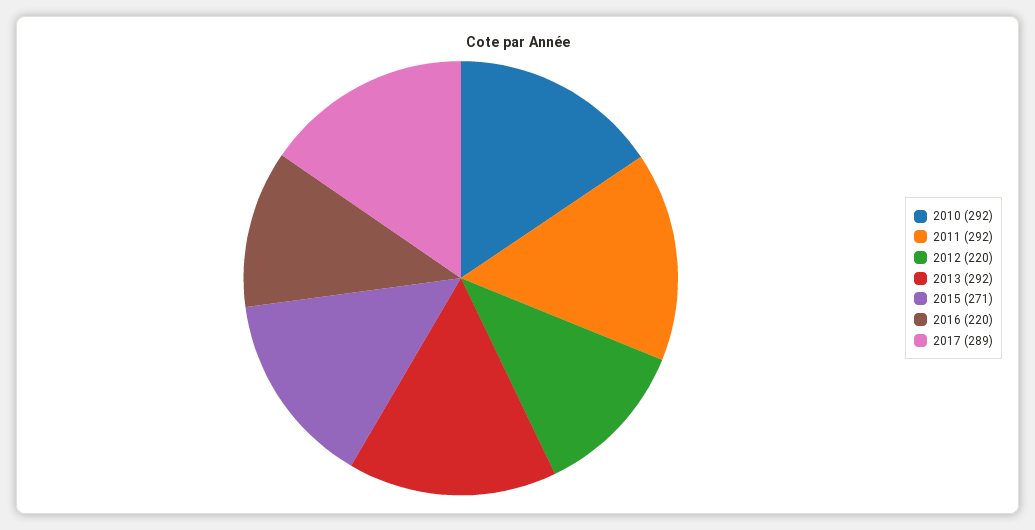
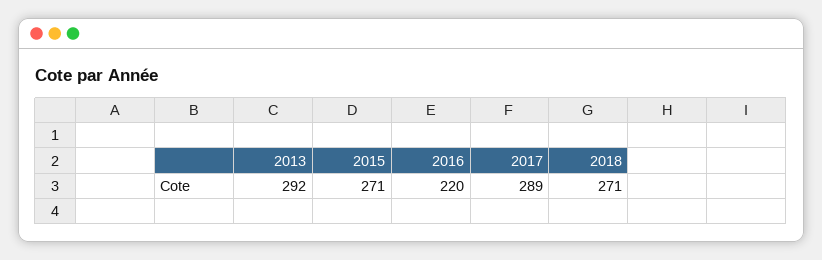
2010: 292 -> none
2011: 292 -> none
2012: 220 -> none
2018: none -> 271

